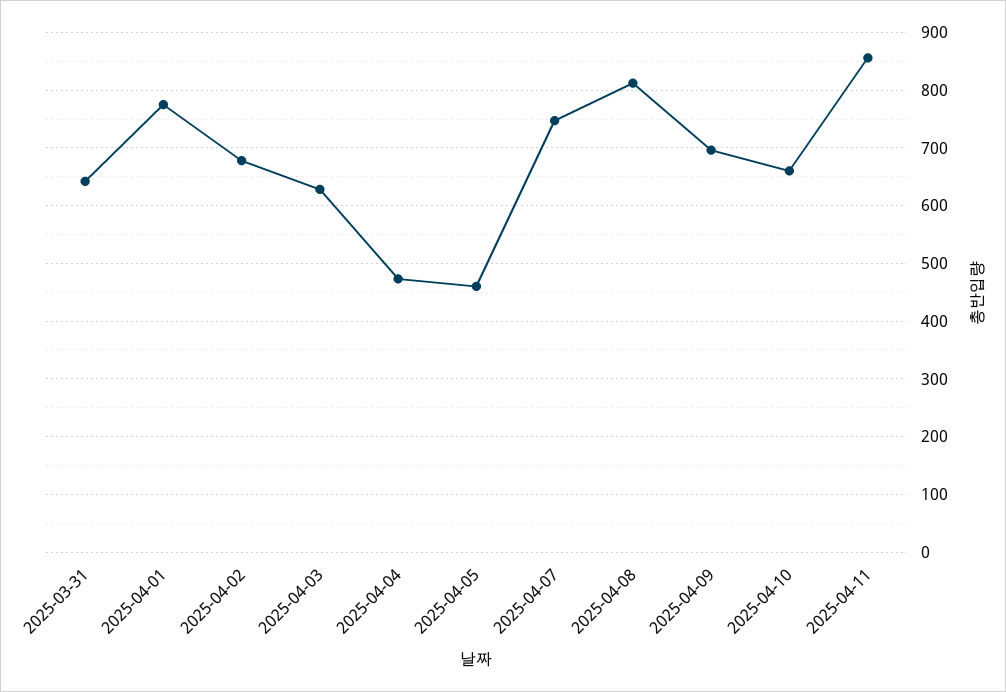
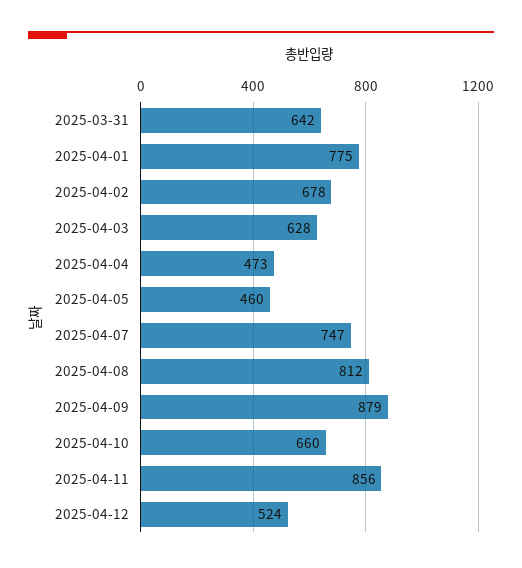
2025-04-09: 700 -> 879
2025-04-12: none -> 524

